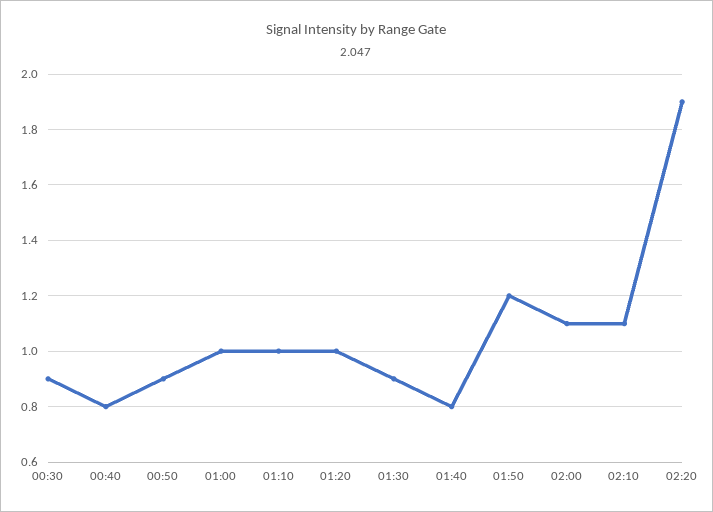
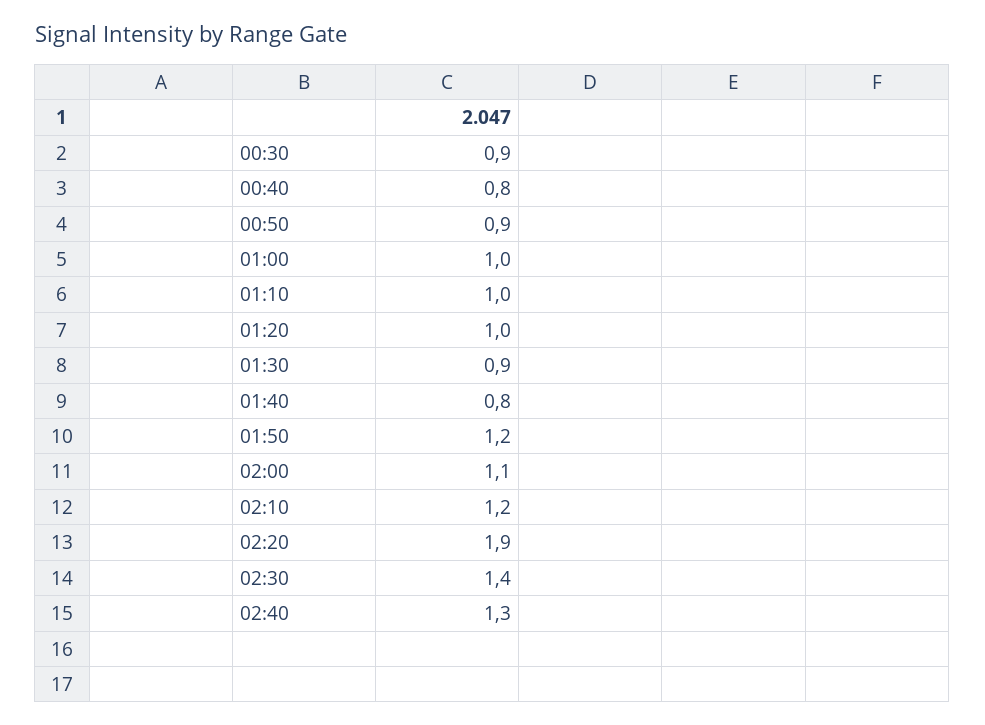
02:10: 1.1 -> 1.2
02:30: none -> 1.4
02:40: none -> 1.3

